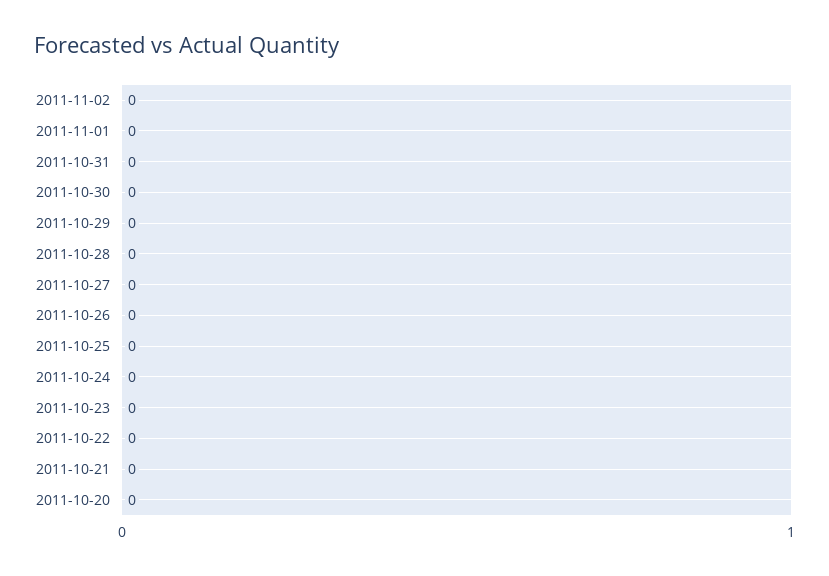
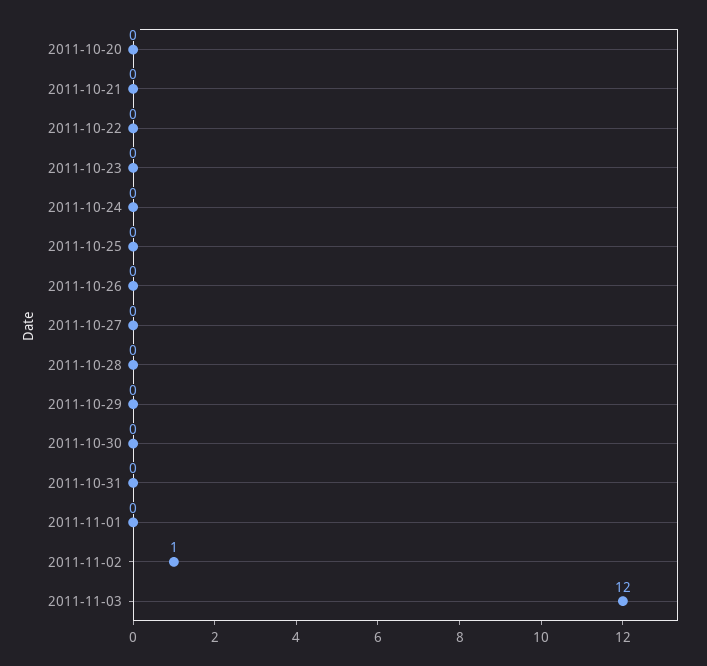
2011-11-02: 0 -> 1
2011-11-03: none -> 12

